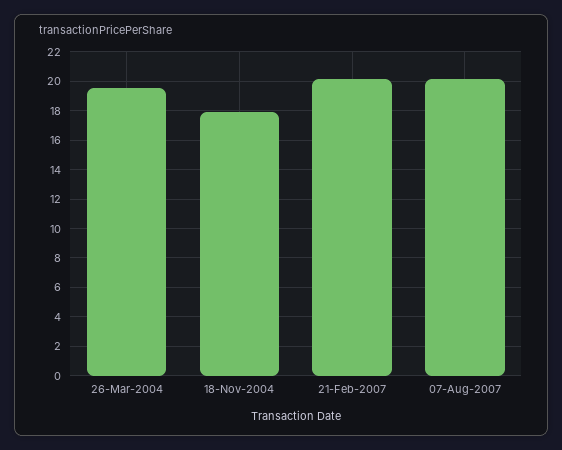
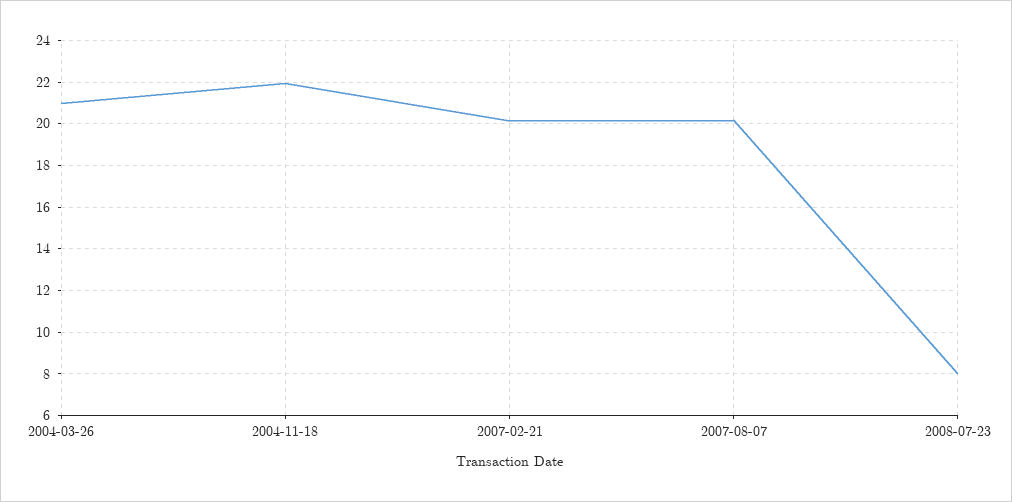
26-Mar-2004: 19.5 -> 21
18-Nov-2004: 18 -> 22
2008-07-23: none -> 8

